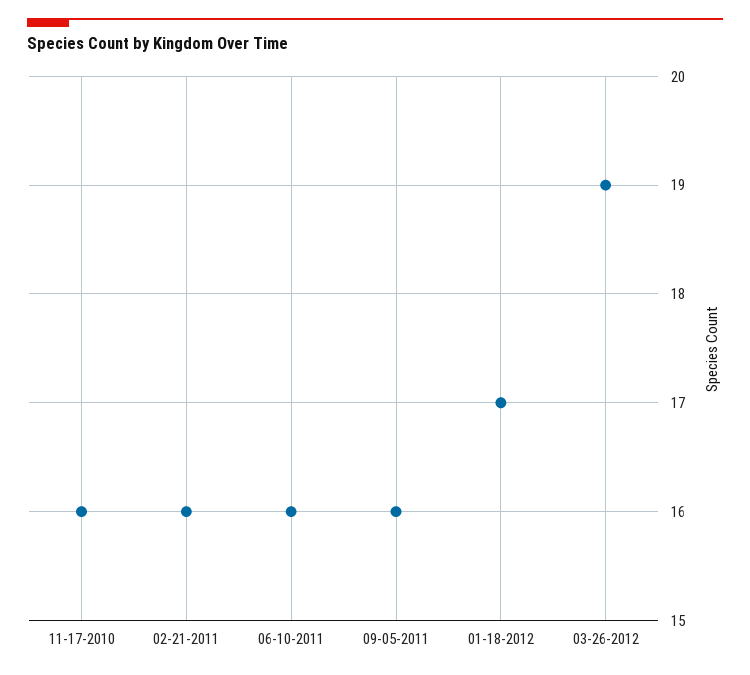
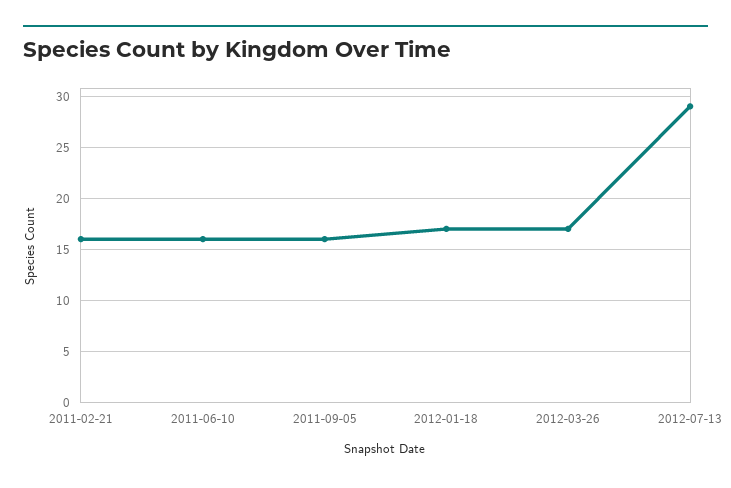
11-17-2010: 16 -> none
03-26-2012: 19 -> 17
2012-07-13: none -> 29

